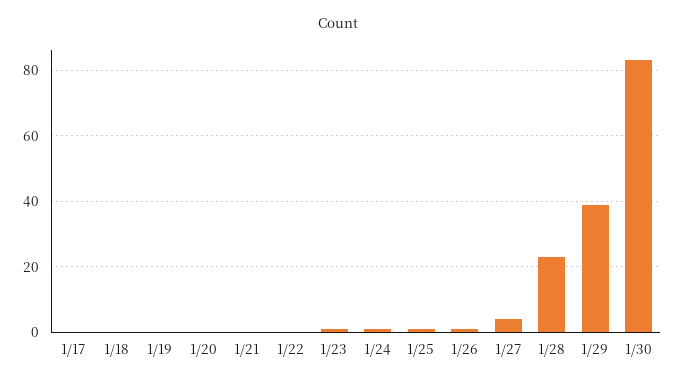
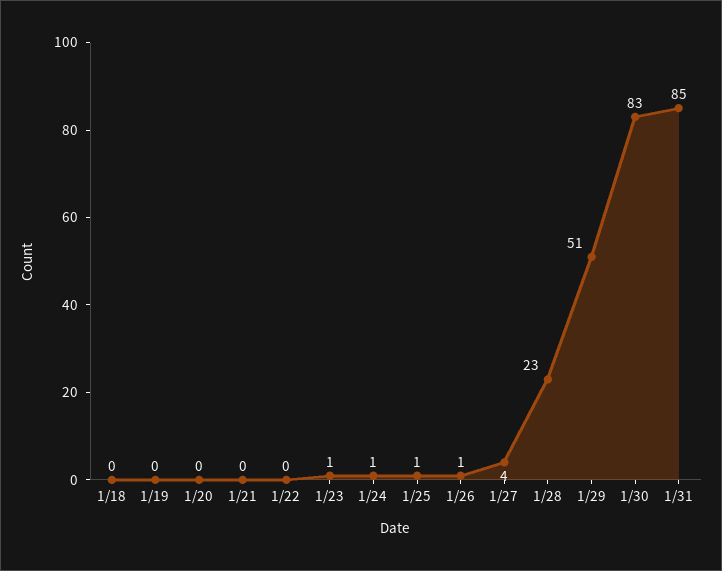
1/17: 0 -> none
1/29: 40 -> 51
1/31: none -> 85

